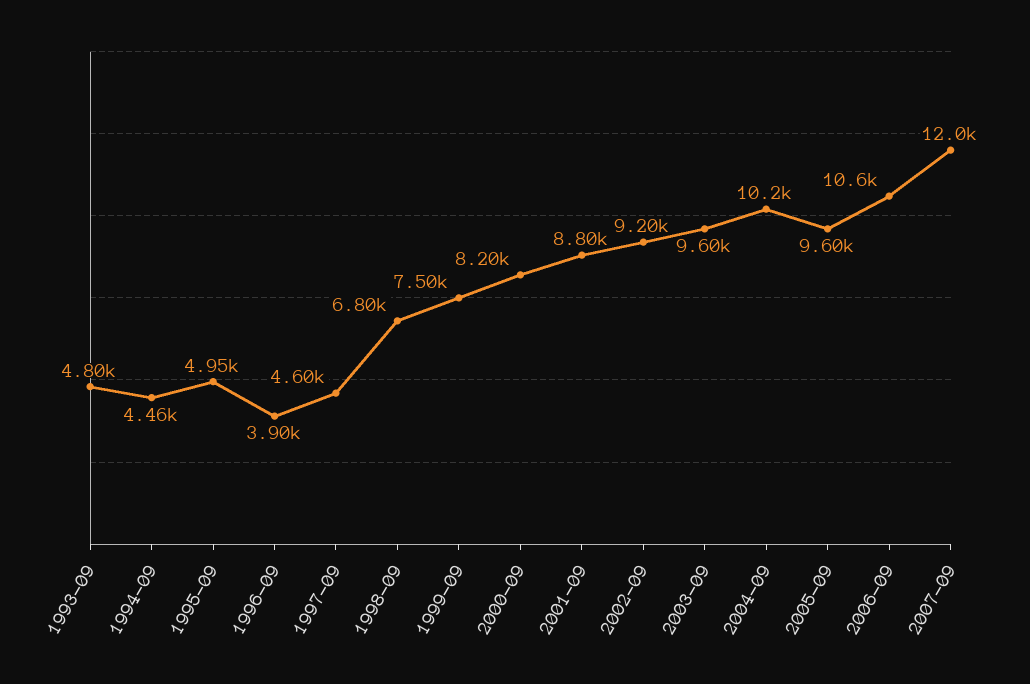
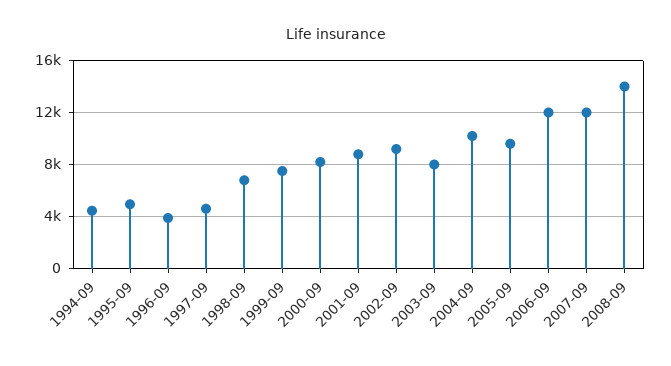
1993-09: 4800 -> none
2003-09: 9600 -> 8000
2006-09: 10600 -> 12000
2008-09: none -> 14000

